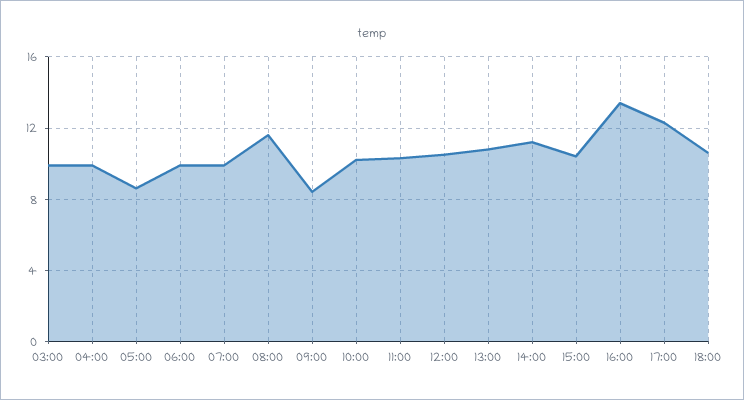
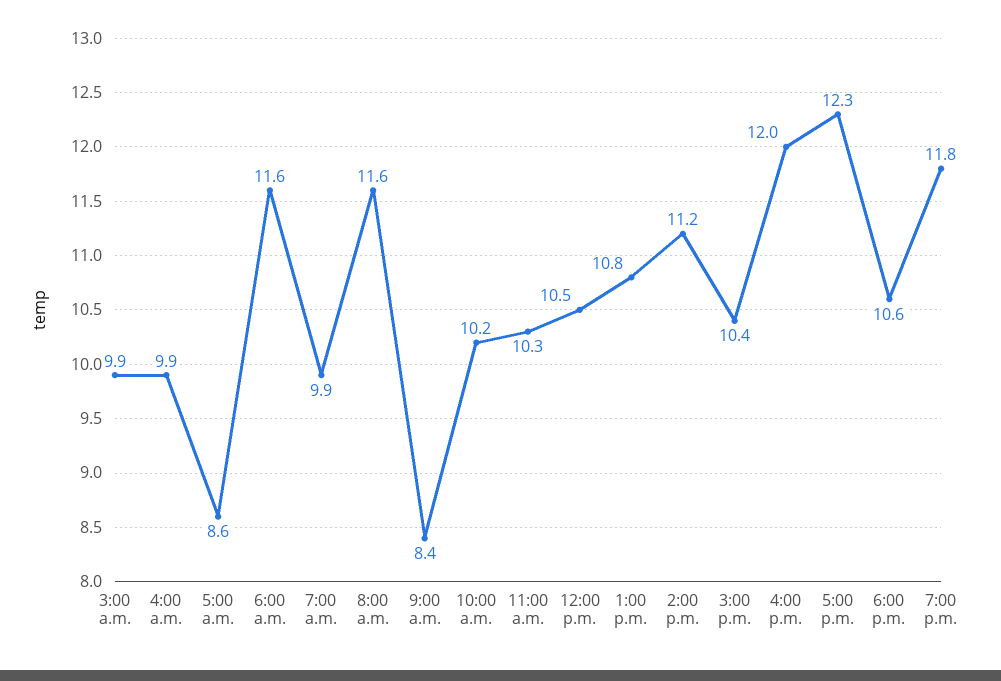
06:00: 10 -> 11.6
16:00: 13.5 -> 12
7:00 p.m.: none -> 11.8

